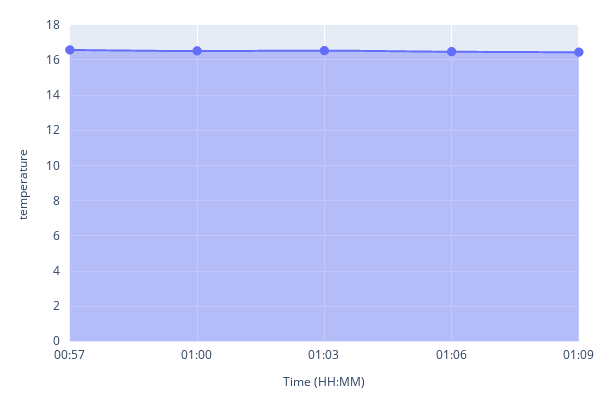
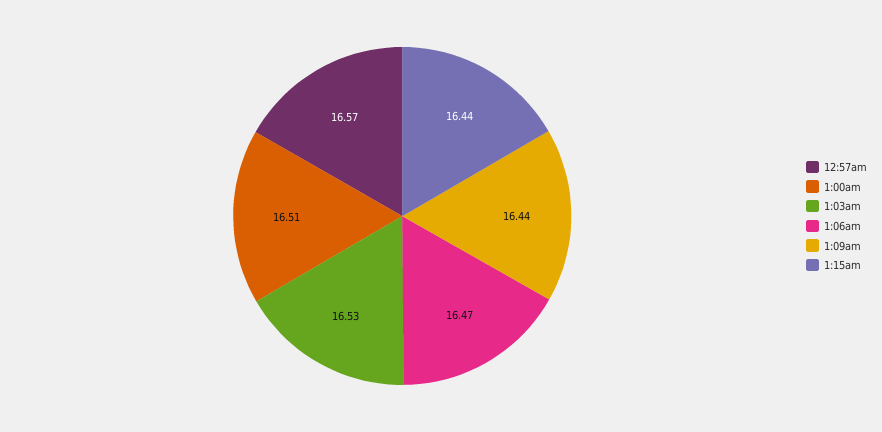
1:15am: none -> 16.44

